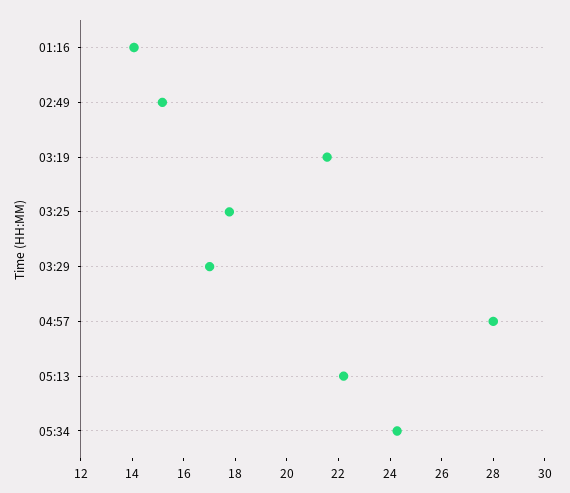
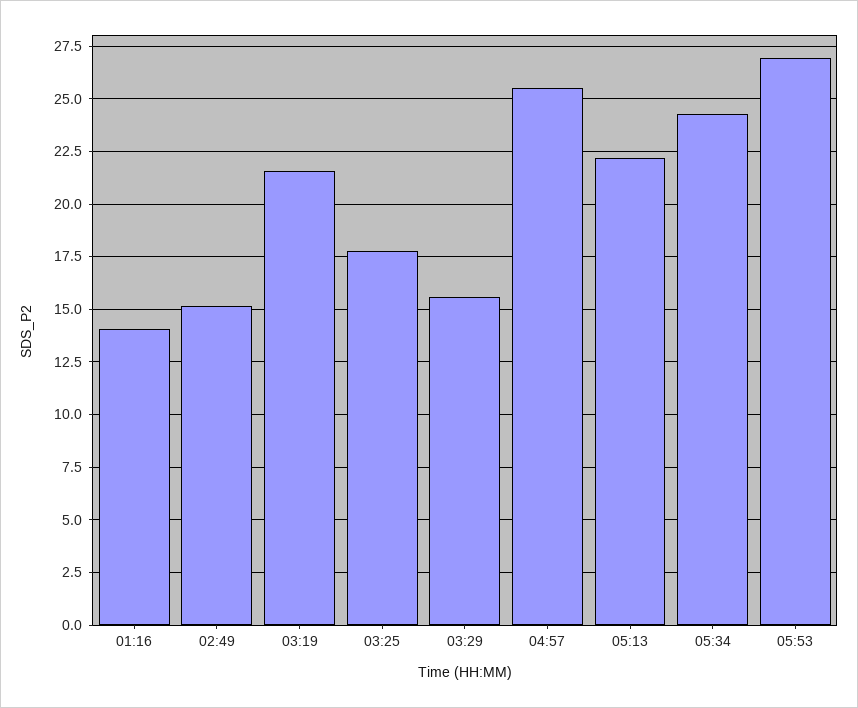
03:29: 17 -> 15.5
04:57: 28 -> 25.5
05:53: none -> 27

